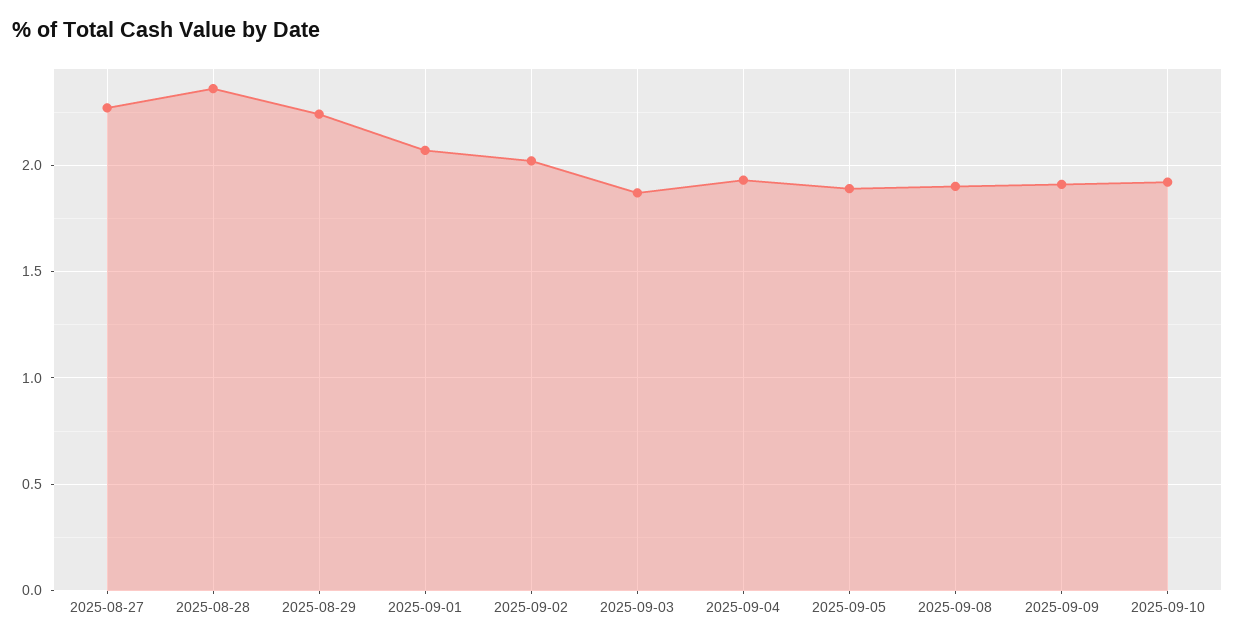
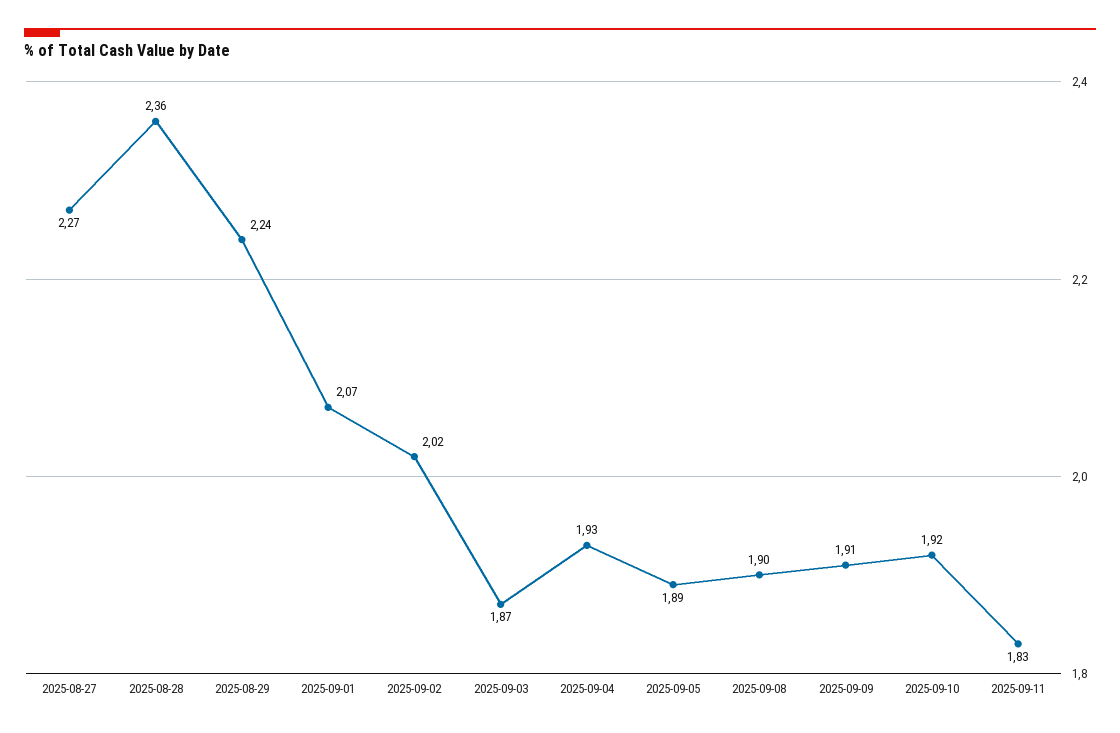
2025-09-11: none -> 1.83

